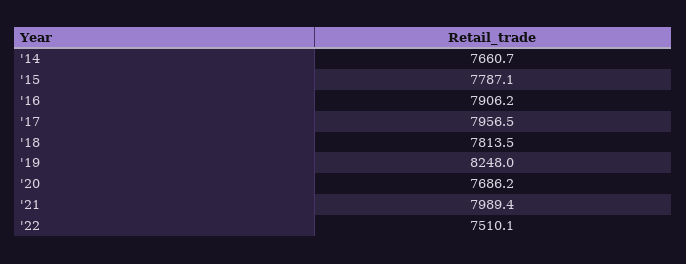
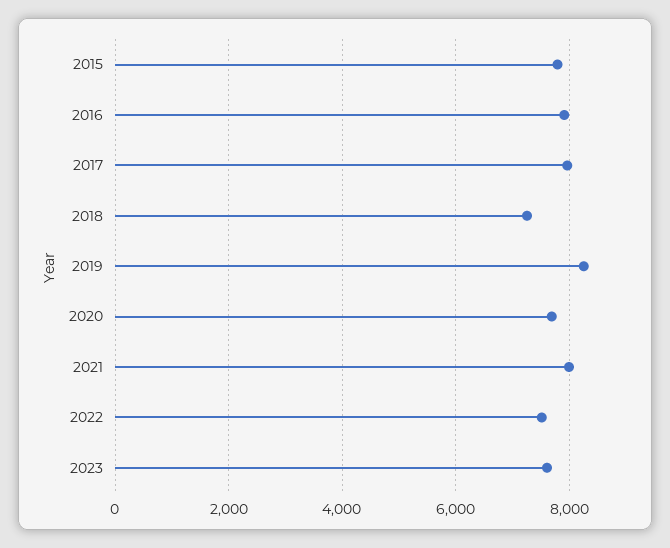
'14: 7660.7 -> none
'18: 7813.5 -> 7200
2023: none -> 7600

